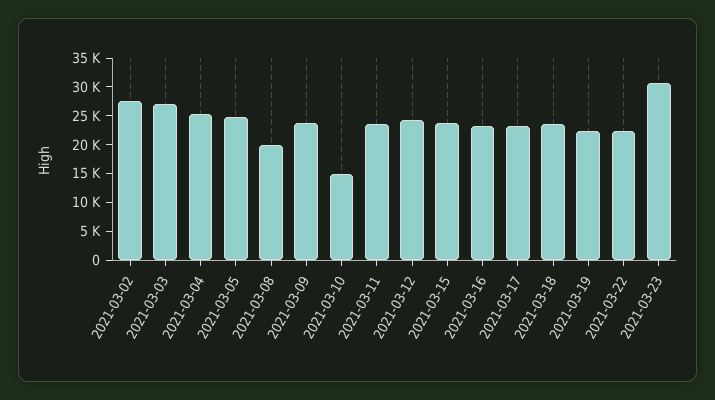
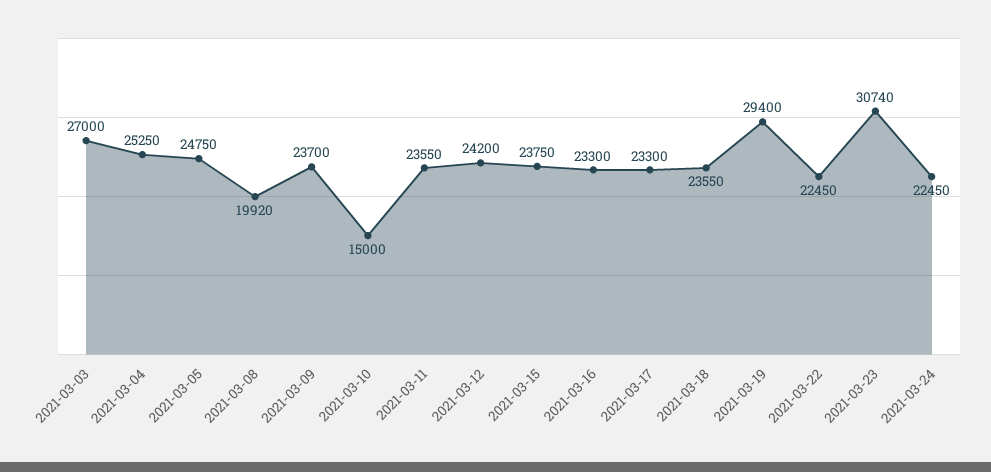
2021-03-02: 27500 -> none
2021-03-19: 22500 -> 29400
2021-03-24: none -> 22450

